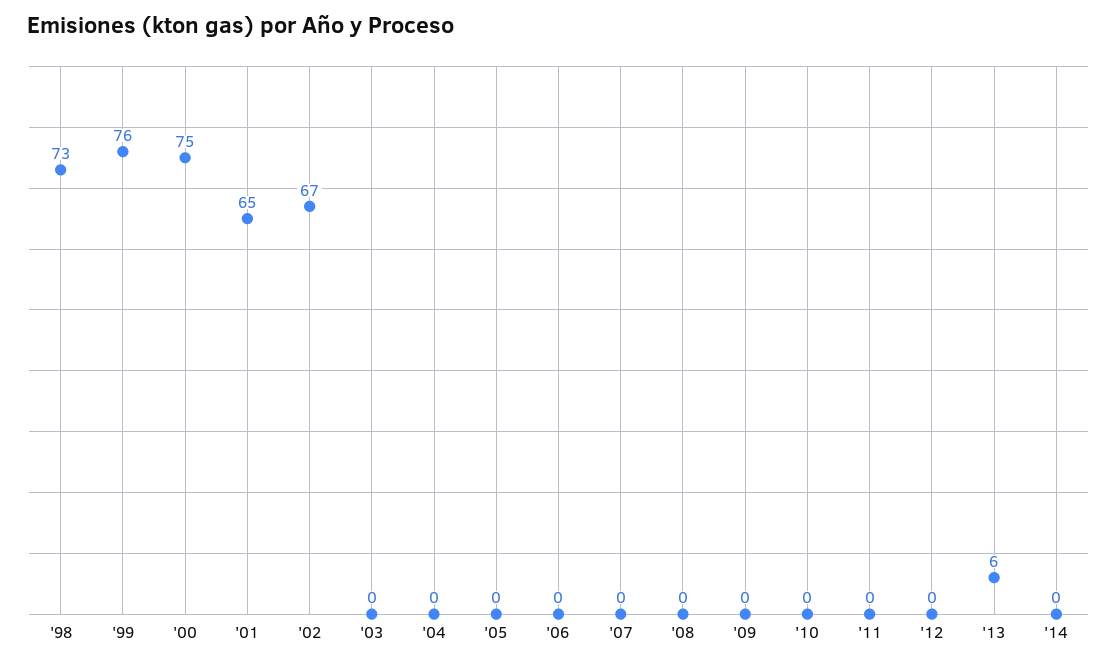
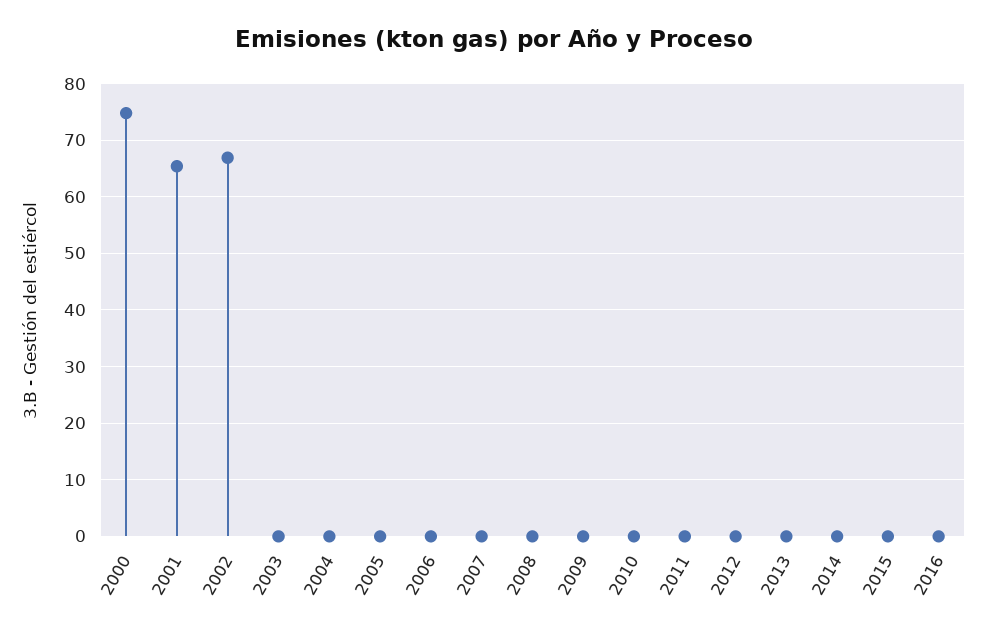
'98: 73 -> none
'99: 76 -> none
'13: 6 -> 0
2015: none -> 0
2016: none -> 0

